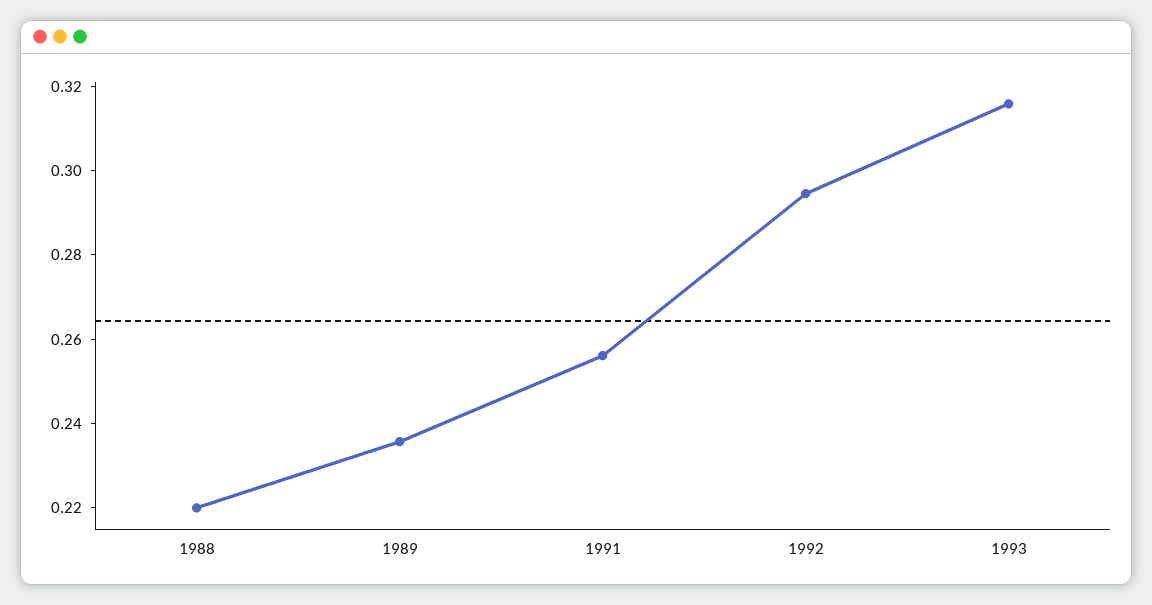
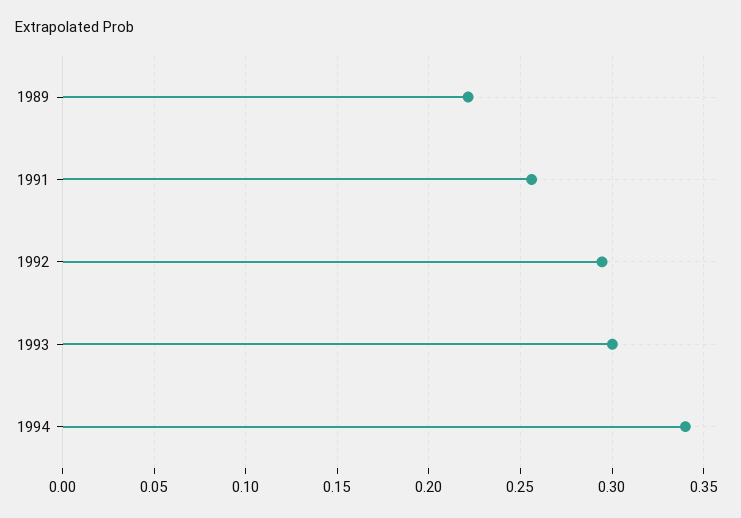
1988: 0.22 -> none
1989: 0.235 -> 0.22
1993: 0.315 -> 0.3
1994: none -> 0.34

